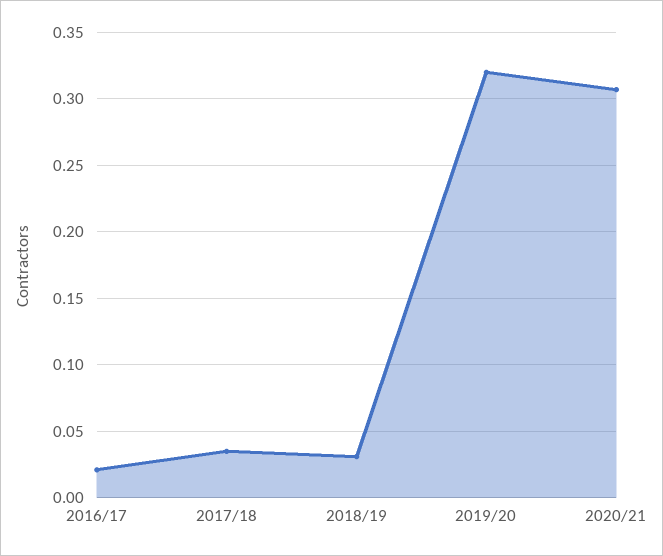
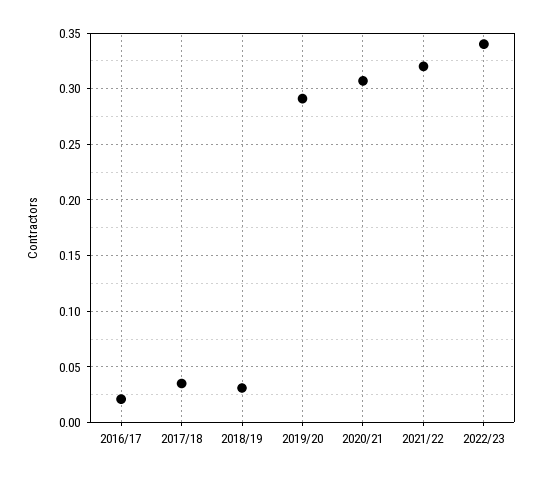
2019/20: 0.32 -> 0.29
2021/22: none -> 0.32
2022/23: none -> 0.34

